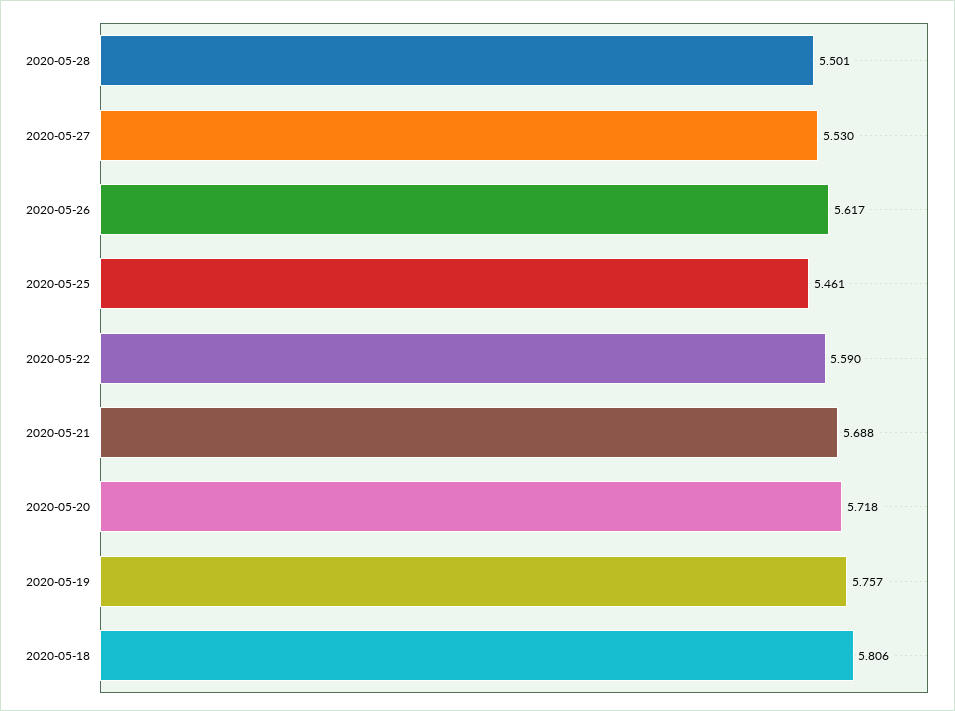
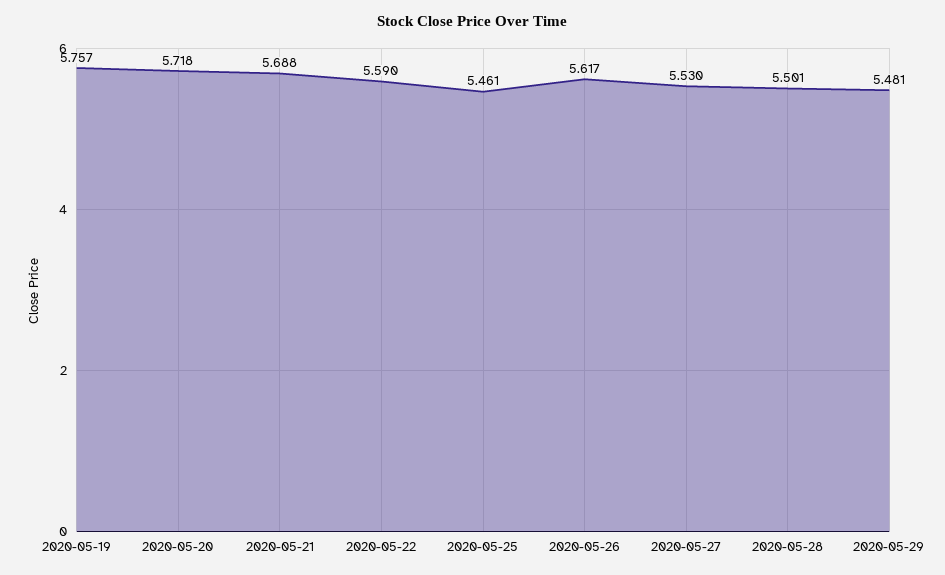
2020-05-18: 5.806 -> none
2020-05-29: none -> 5.481

